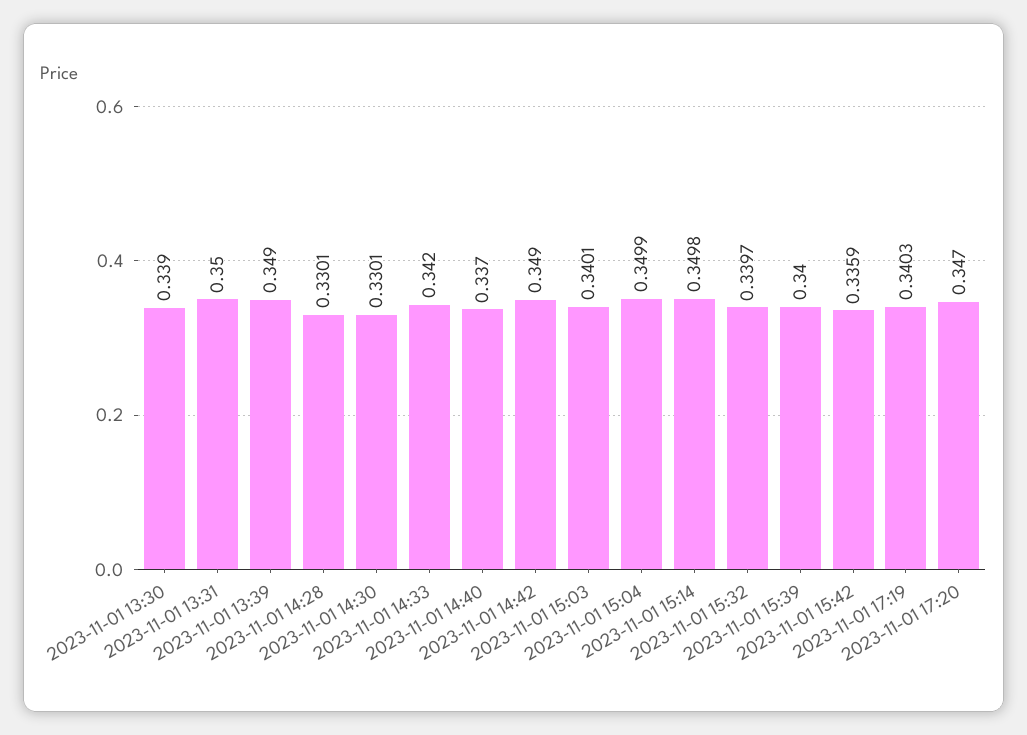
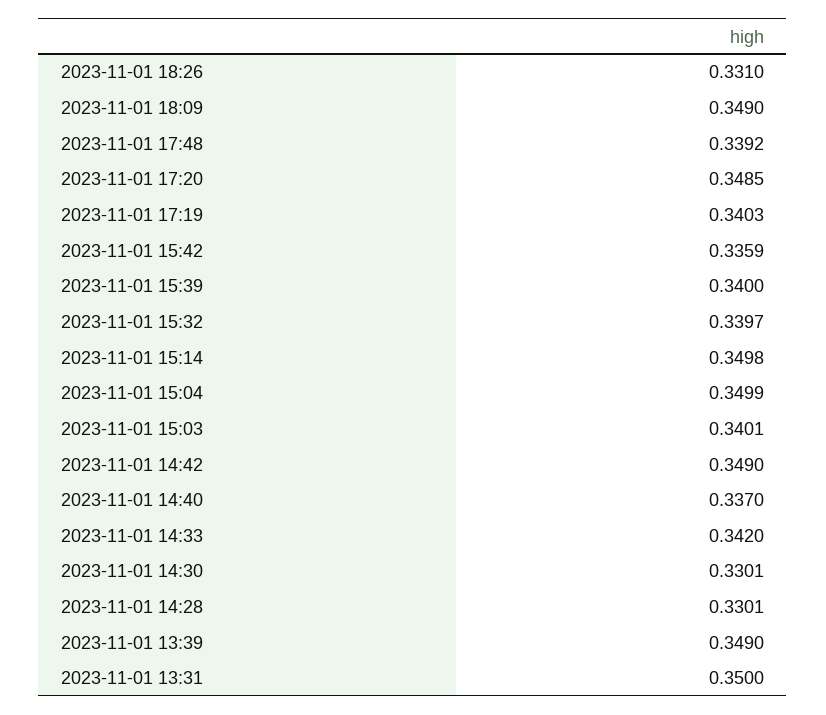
2023-11-01 13:30: 0.339 -> none
2023-11-01 17:20: 0.347 -> 0.3485
2023-11-01 18:26: none -> 0.331
2023-11-01 18:09: none -> 0.349
2023-11-01 17:48: none -> 0.3392

